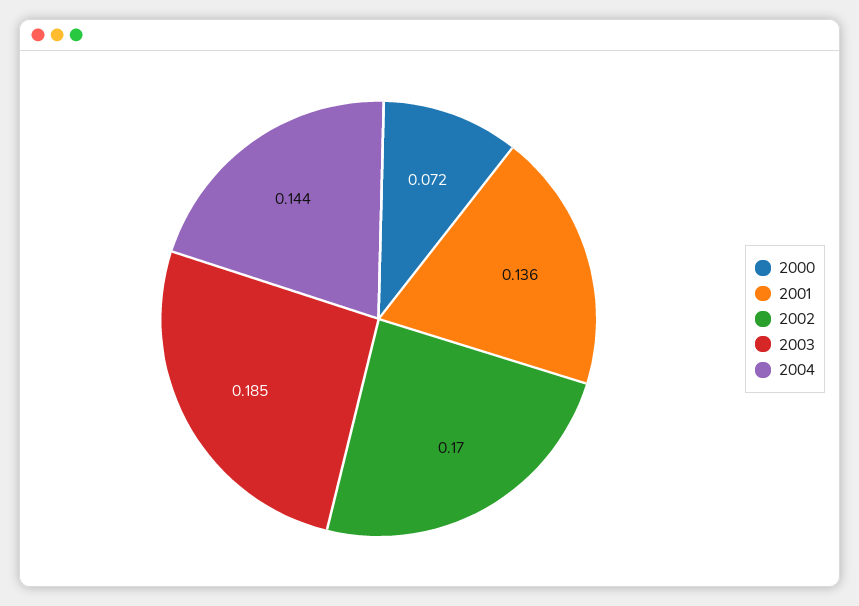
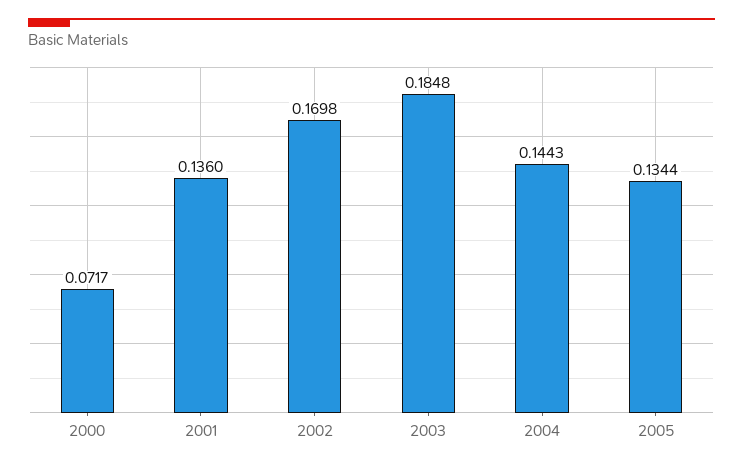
2005: none -> 0.1344

